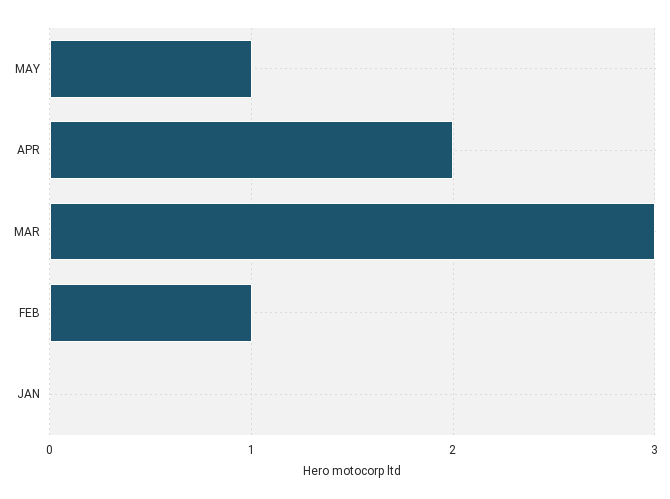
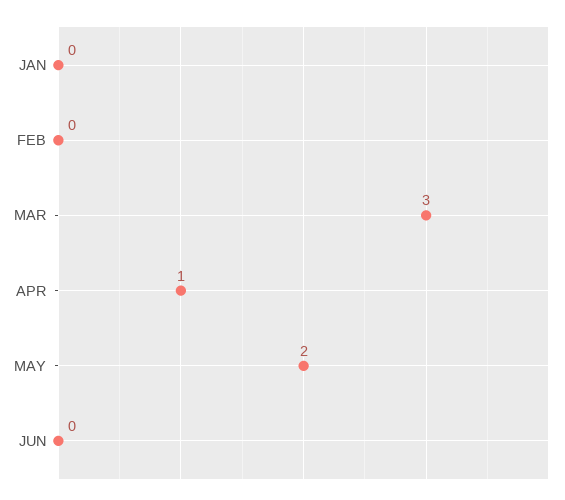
MAY: 1 -> 2
APR: 2 -> 1
FEB: 1 -> 0
JUN: none -> 0

